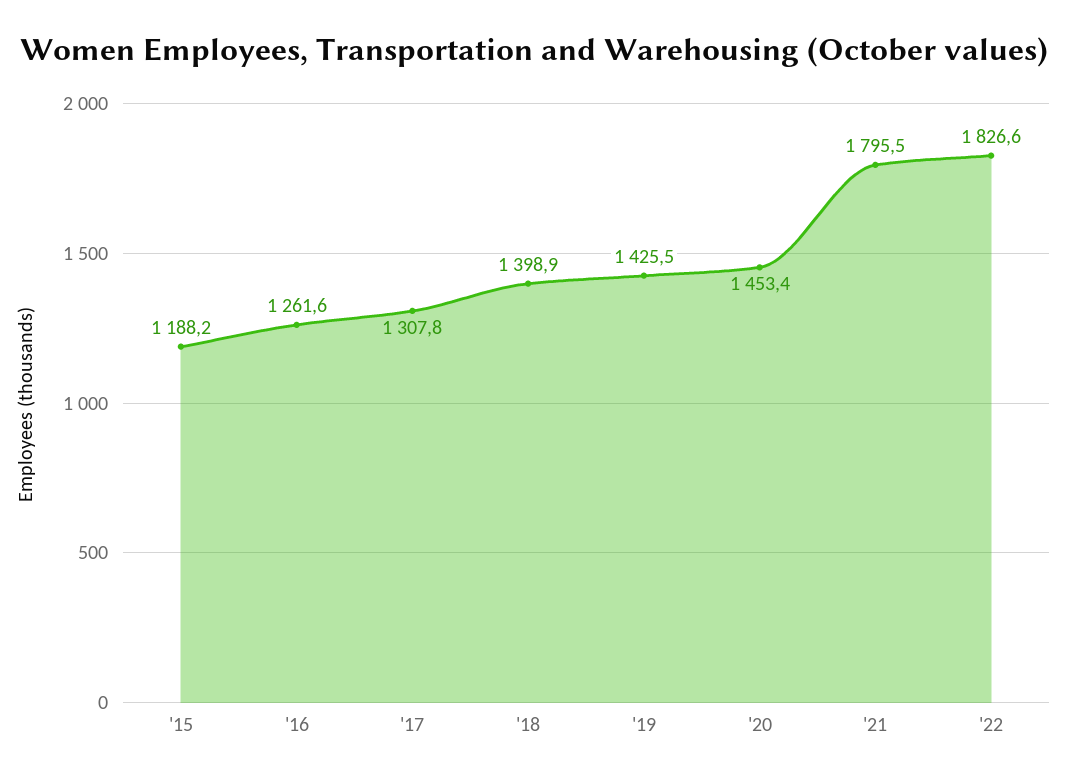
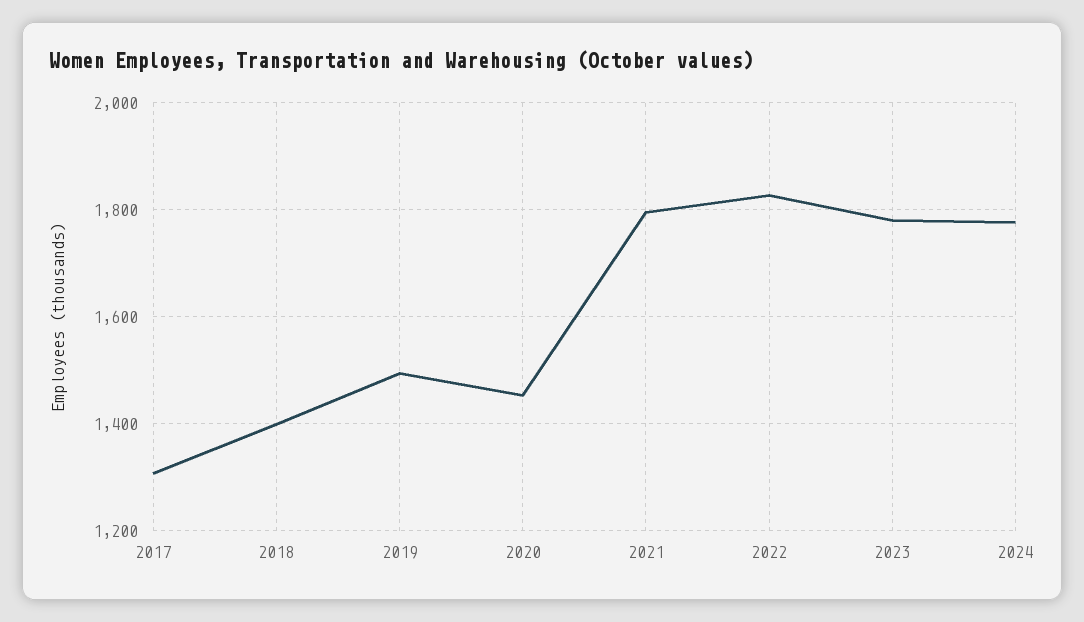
'15: 1188.2 -> none
'16: 1261.6 -> none
'19: 1425.5 -> 1500
2023: none -> 1780
2024: none -> 1780

